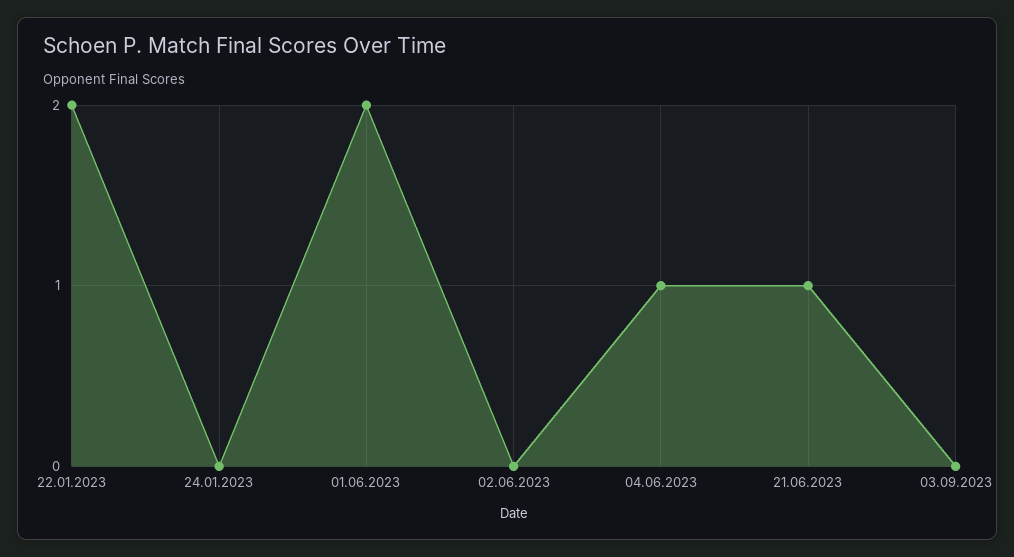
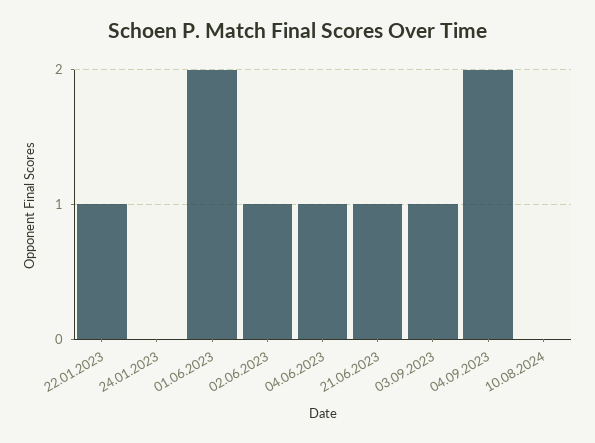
22.01.2023: 2 -> 1
02.06.2023: 0 -> 1
03.09.2023: 0 -> 1
04.09.2023: none -> 2
10.08.2024: none -> 0

